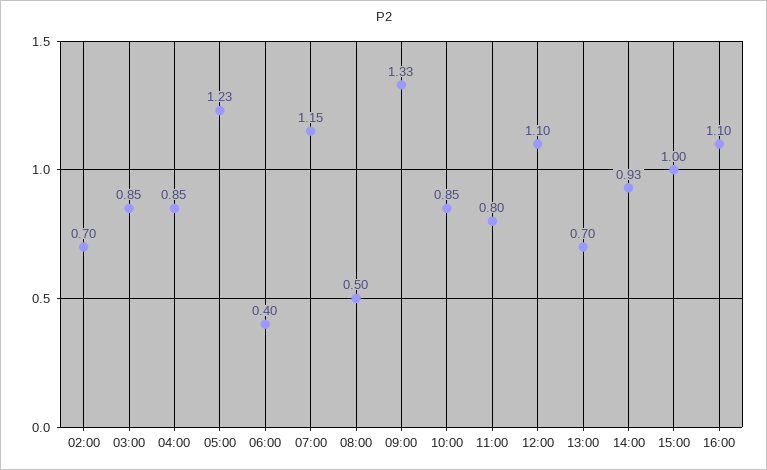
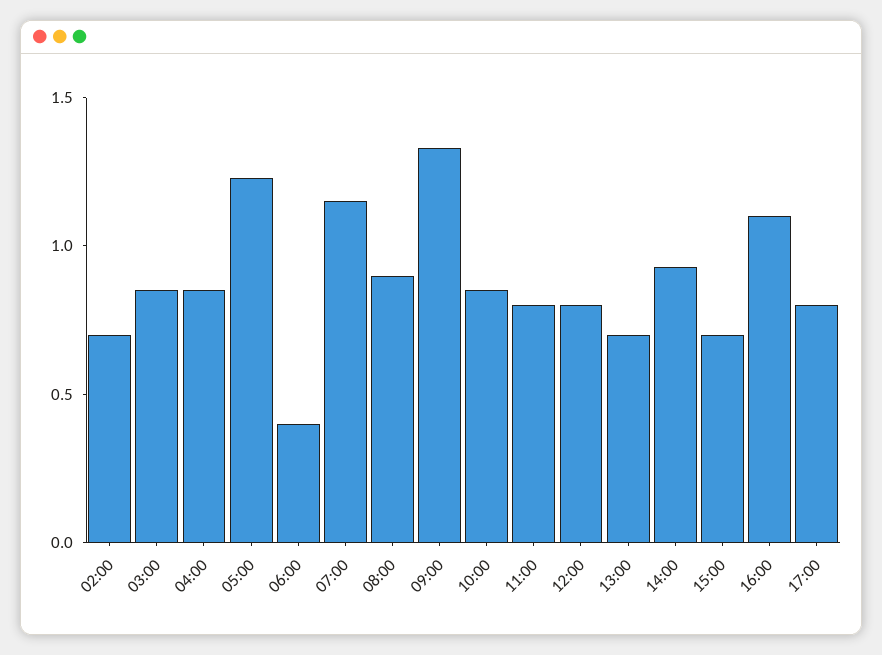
08:00: 0.5 -> 0.9
12:00: 1.1 -> 0.8
15:00: 1 -> 0.7
17:00: none -> 0.8

